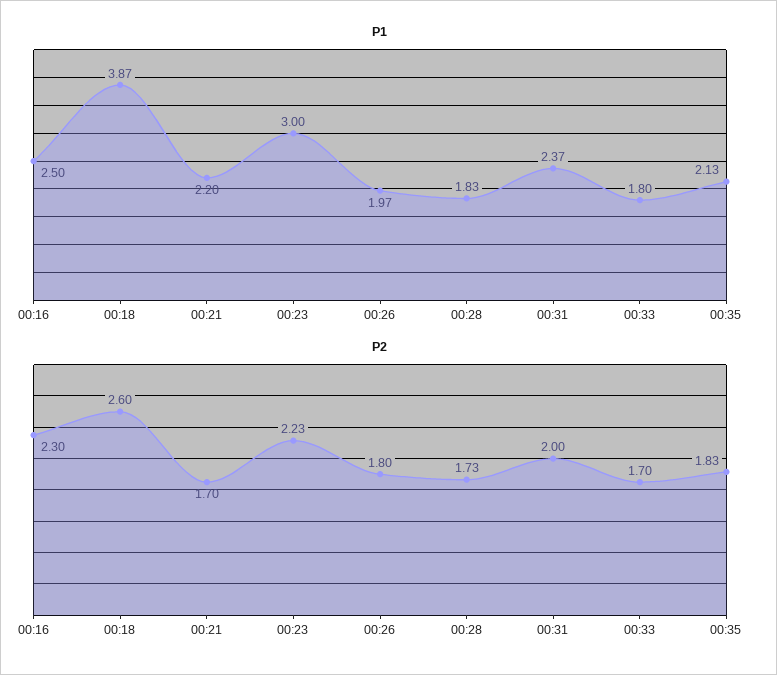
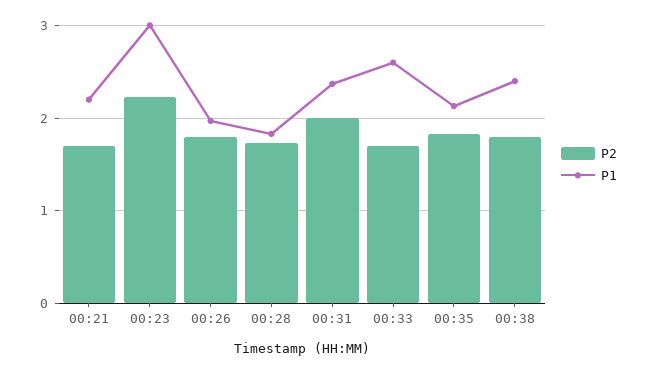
P1, 00:16: 2.5 -> none
P1, 00:18: 3.87 -> none
P1, 00:33: 1.8 -> 2.6
P2, 00:16: 2.3 -> none
P2, 00:18: 2.6 -> none
P2, 00:38: none -> 1.8
P1, 00:38: none -> 2.4

